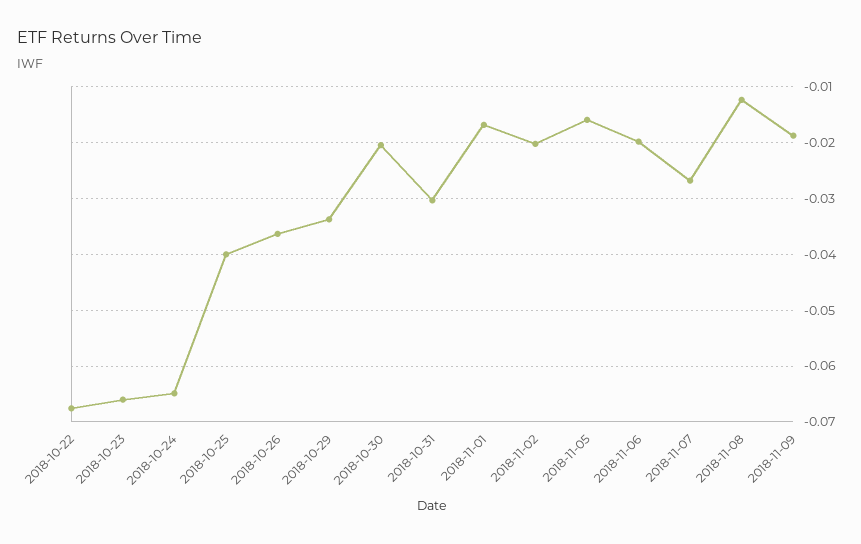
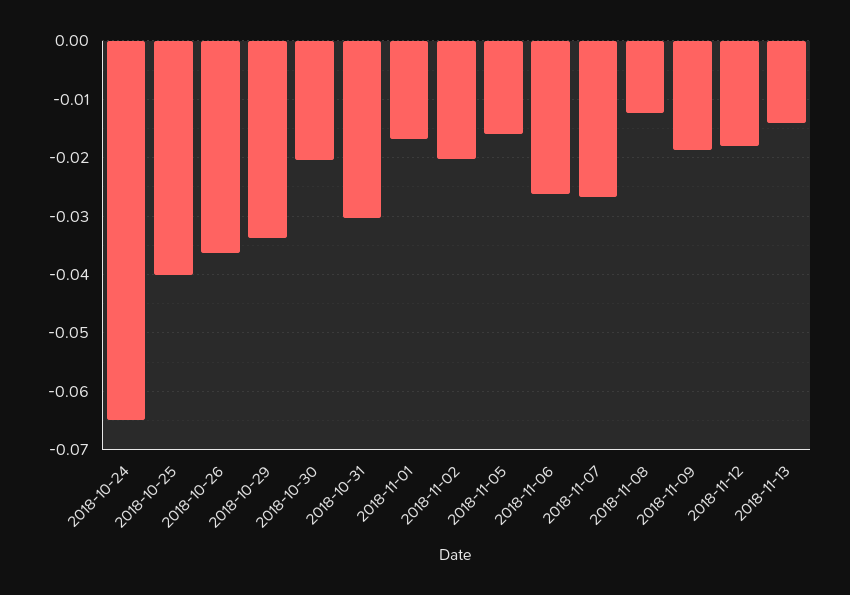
2018-10-22: -0.068 -> none
2018-10-23: -0.066 -> none
2018-11-06: -0.02 -> -0.026
2018-11-12: none -> -0.018
2018-11-13: none -> -0.014

